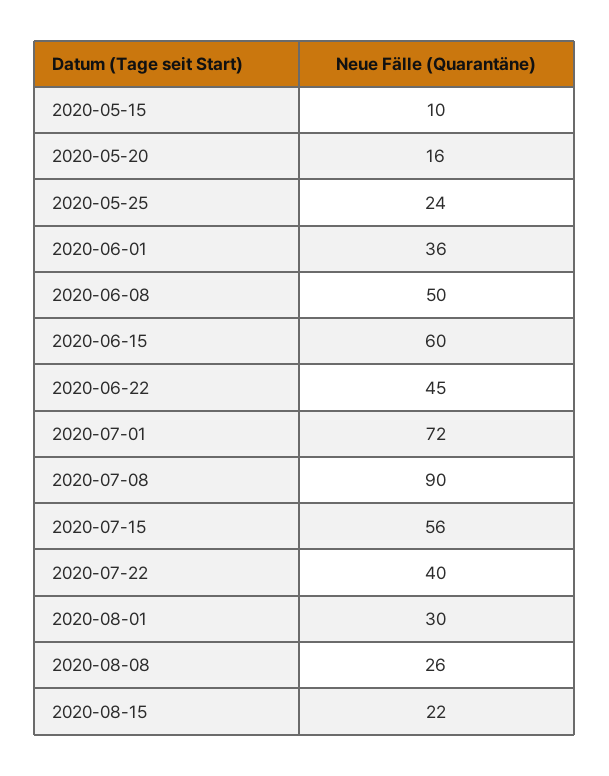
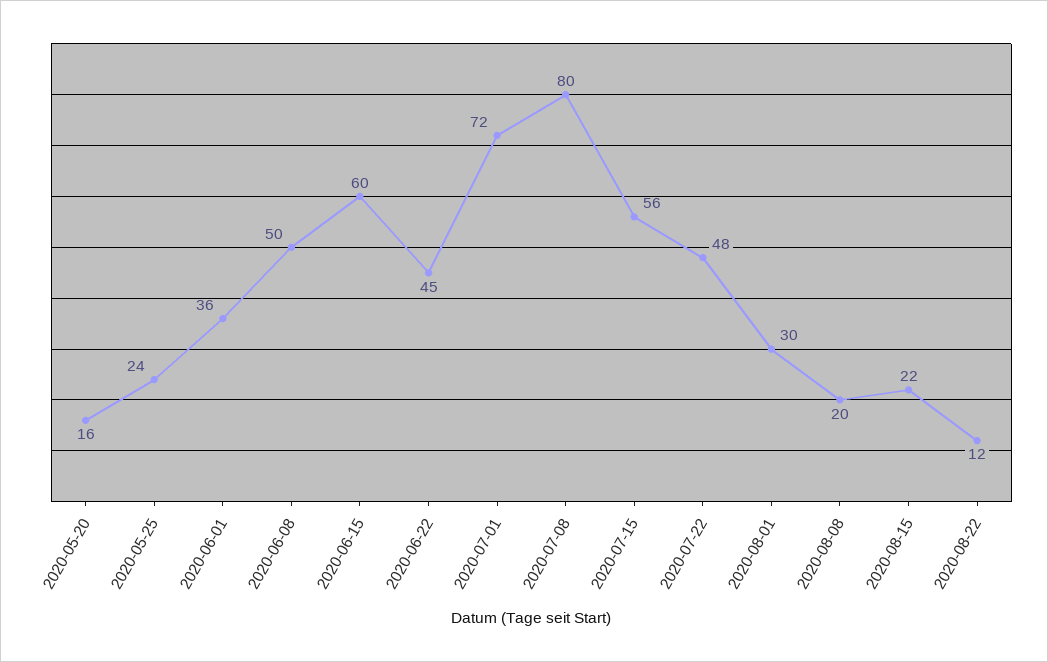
2020-05-15: 10 -> none
2020-07-08: 90 -> 80
2020-07-22: 40 -> 48
2020-08-08: 26 -> 20
2020-08-22: none -> 12

